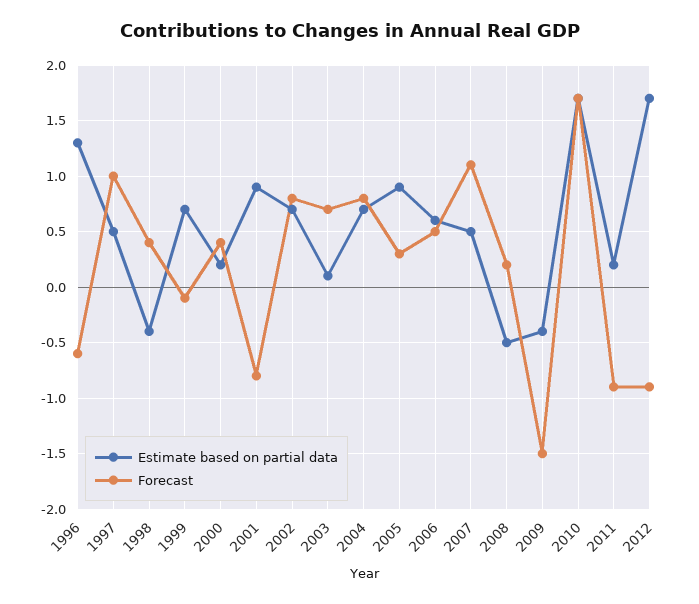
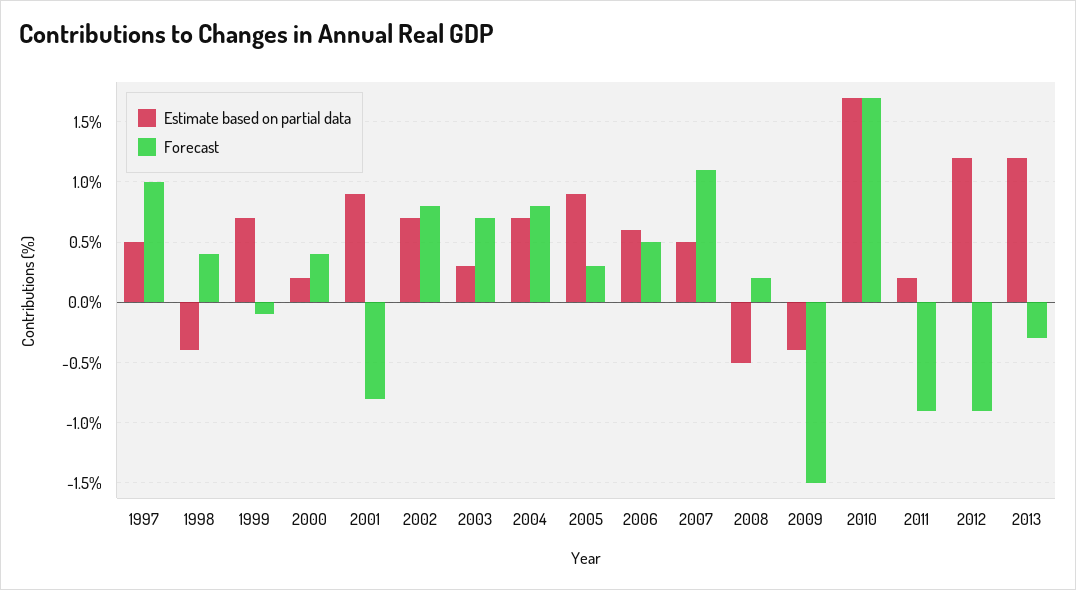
Estimate based on partial data, 1996: 1.3 -> none
Forecast, 1996: -0.6 -> none
Estimate based on partial data, 2003: 0.1 -> 0.3
Estimate based on partial data, 2012: 1.7 -> 1.2
Estimate based on partial data, 2013: none -> 1.2
Forecast, 2013: none -> -0.3

